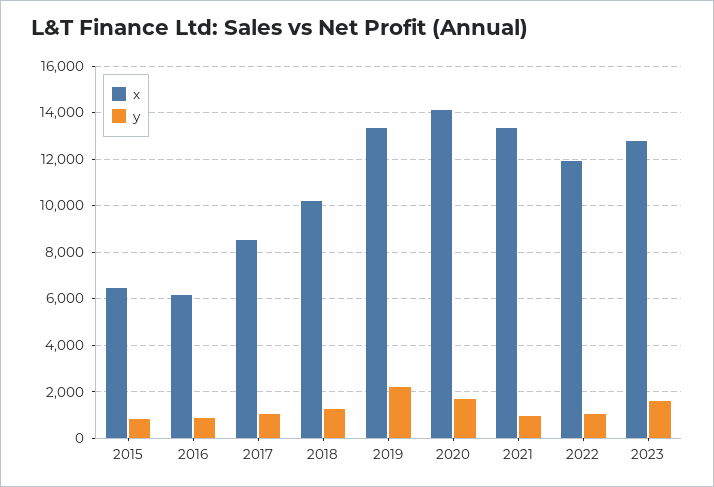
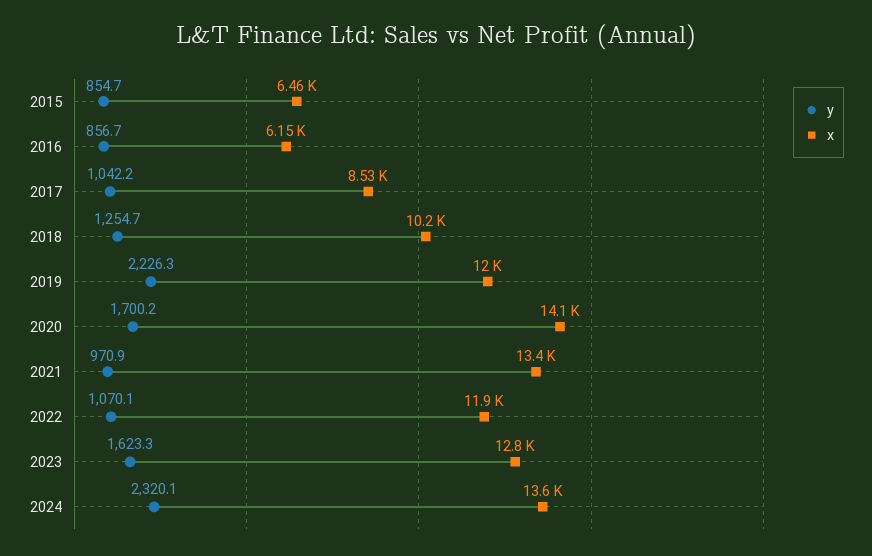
x, 2019: 13500 -> 12000
y, 2024: none -> 2320.1
x, 2024: none -> 13600

